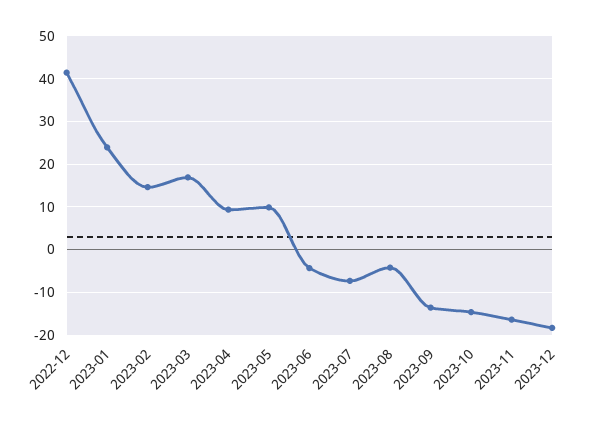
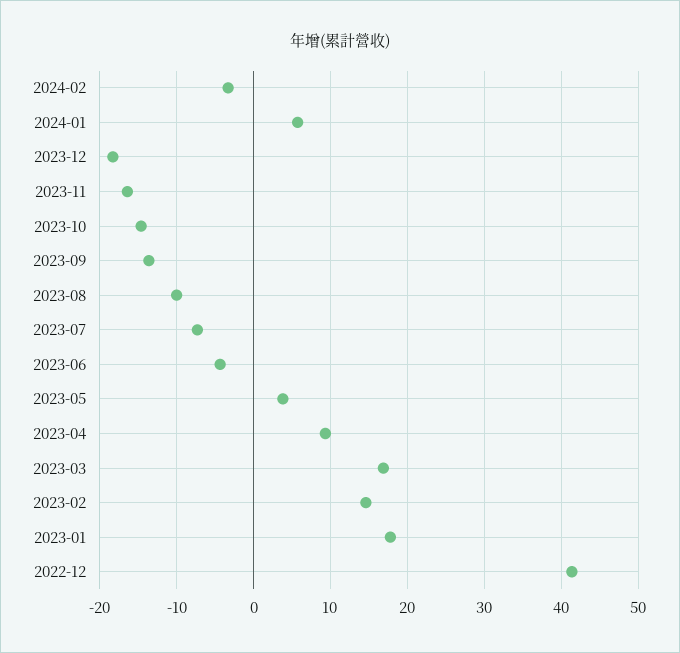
2023-01: 24 -> 18
2023-05: 10 -> 4
2023-08: -4 -> -10
2024-02: none -> -3
2024-01: none -> 6

